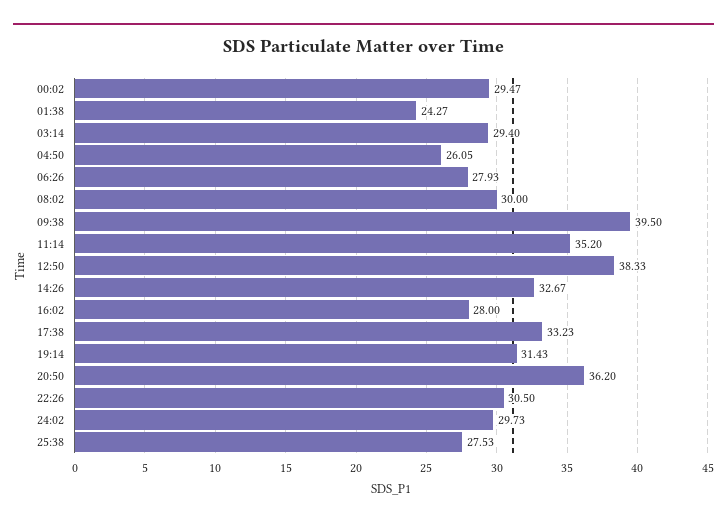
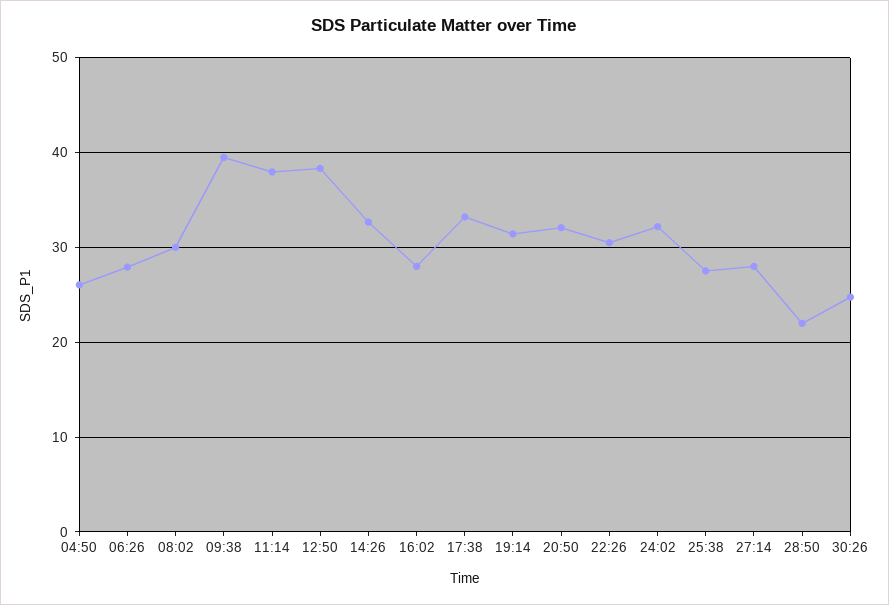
00:02: 29.47 -> none
01:38: 24.27 -> none
03:14: 29.4 -> none
11:14: 35.2 -> 38
20:50: 36.2 -> 32
24:02: 29.73 -> 32
27:14: none -> 28
28:50: none -> 22
30:26: none -> 25

